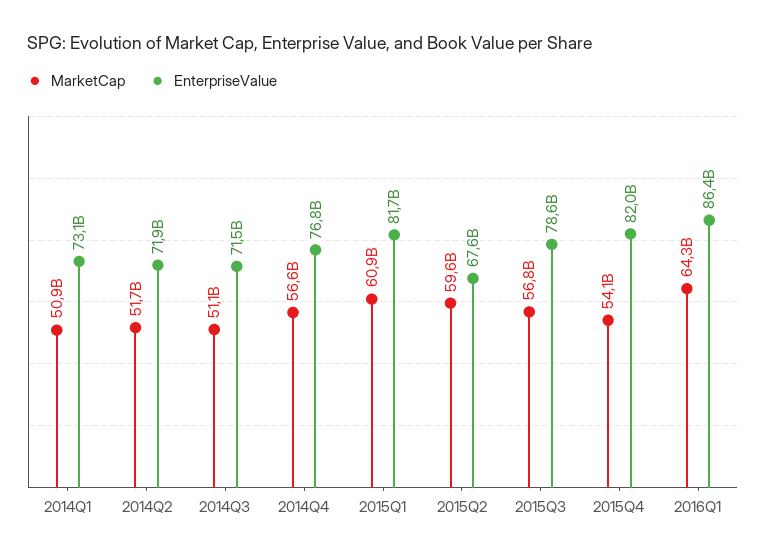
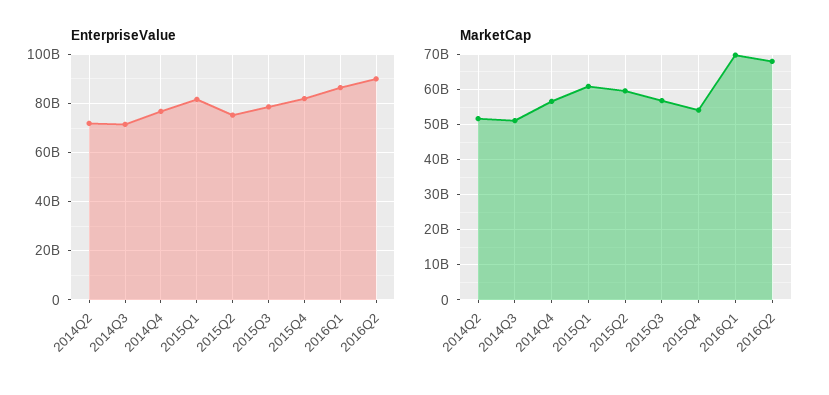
MarketCap, 2014Q1: 50900000000 -> none
EnterpriseValue, 2014Q1: 73100000000 -> none
EnterpriseValue, 2015Q2: 67600000000 -> 75000000000
MarketCap, 2016Q1: 64300000000 -> 70000000000
EnterpriseValue, 2016Q2: none -> 90000000000
MarketCap, 2016Q2: none -> 68000000000

